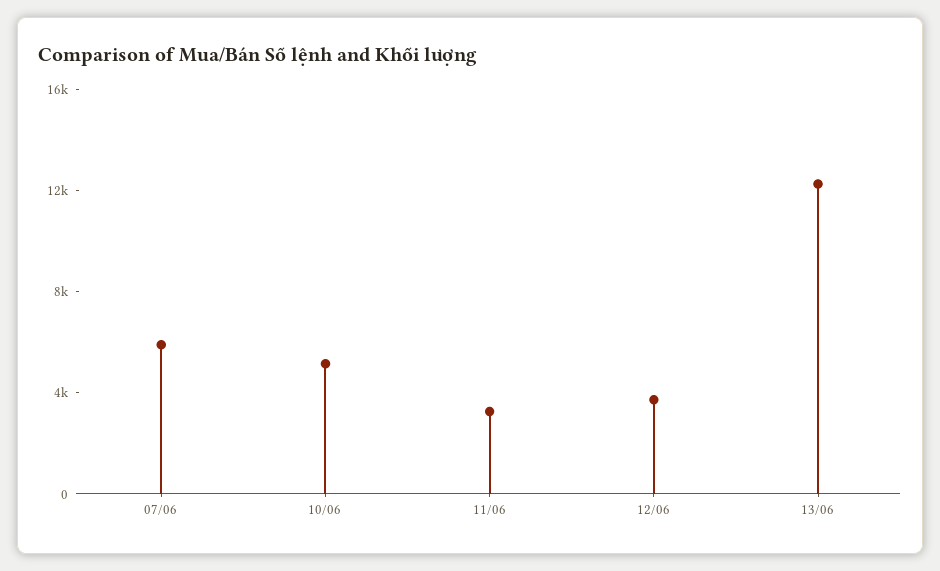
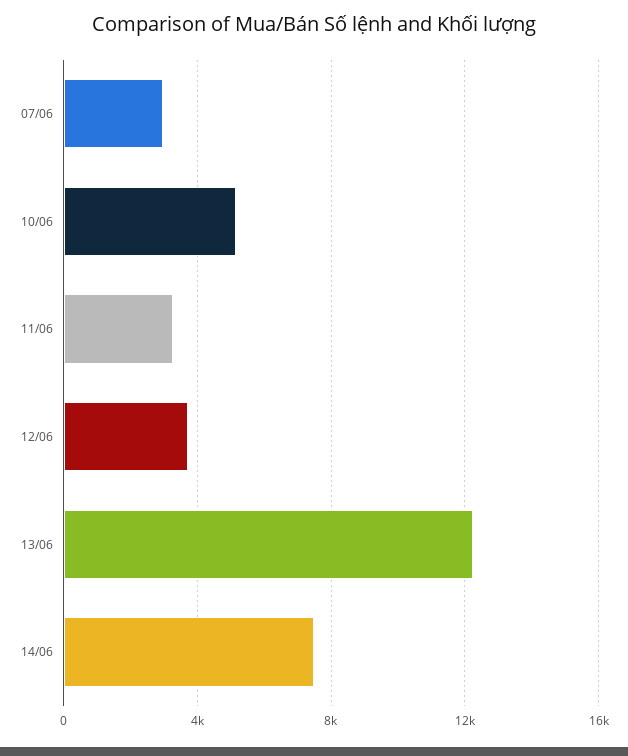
07/06: 6000 -> 3000
14/06: none -> 7500

